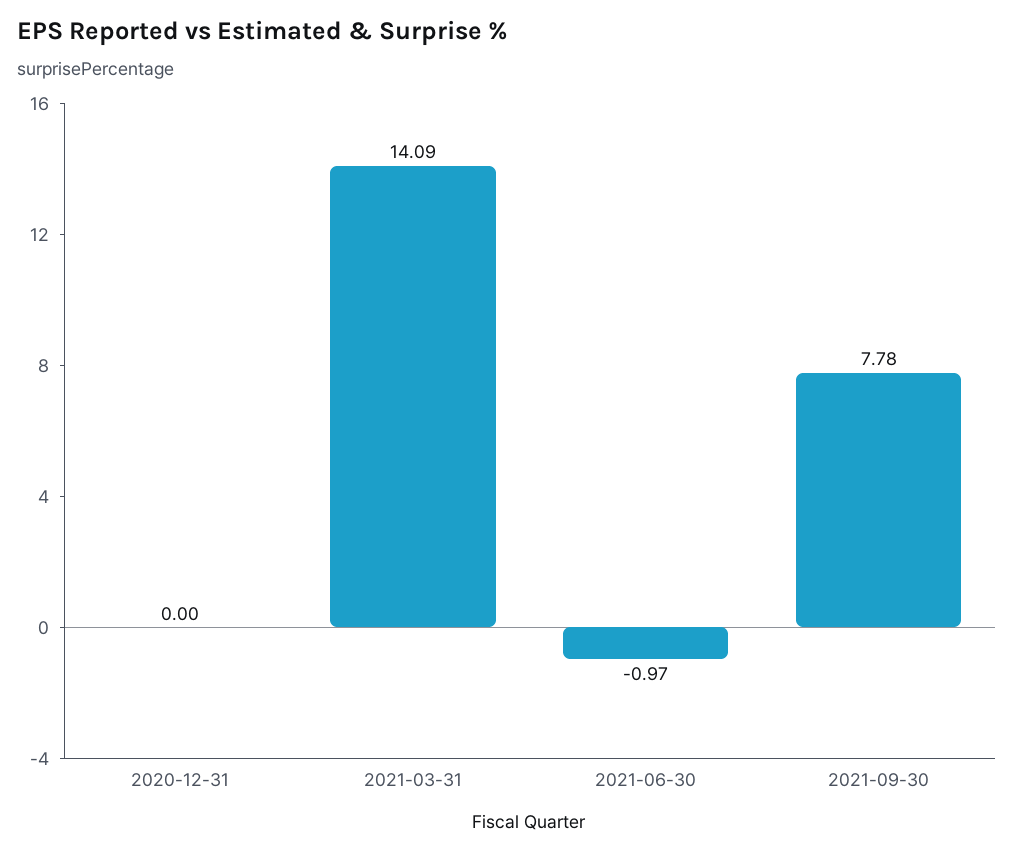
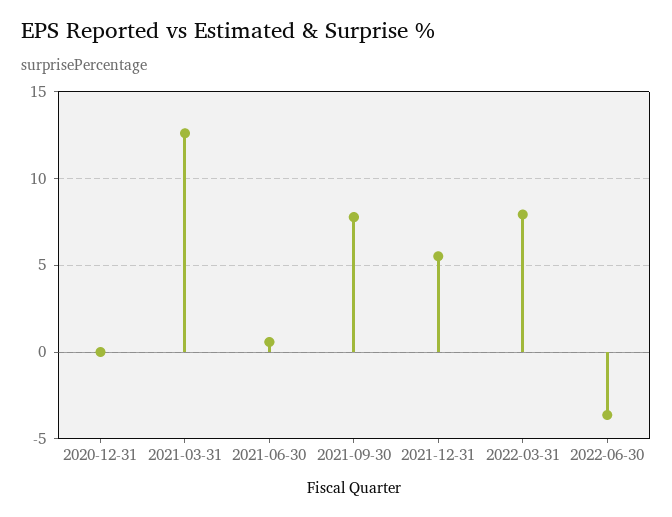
2021-03-31: 14.09 -> 12.5
2021-06-30: -0.97 -> 0.5
2021-12-31: none -> 5.5
2022-03-31: none -> 8
2022-06-30: none -> -3.5

